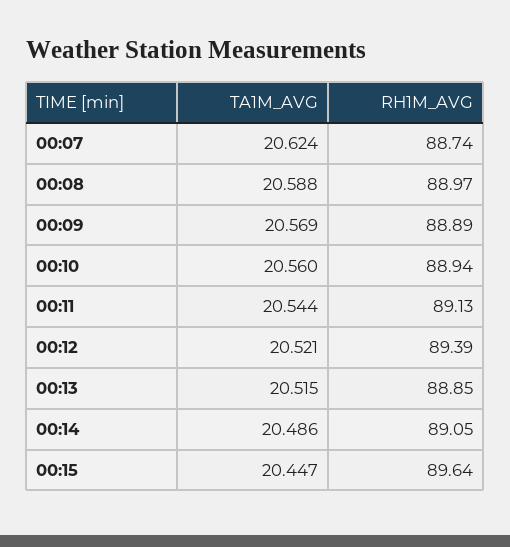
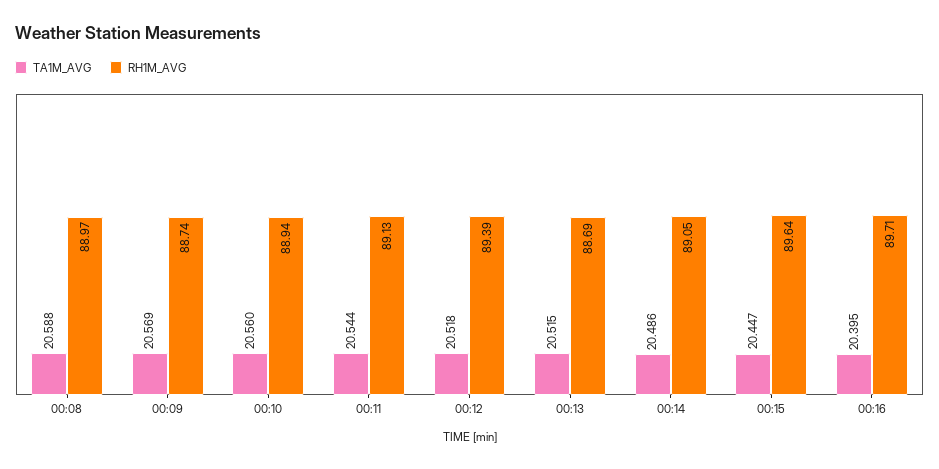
TA1M_AVG, 00:07: 20.624 -> none
RH1M_AVG, 00:07: 88.74 -> none
RH1M_AVG, 00:09: 88.89 -> 88.74
TA1M_AVG, 00:12: 20.521 -> 20.518
RH1M_AVG, 00:13: 88.85 -> 88.69
TA1M_AVG, 00:16: none -> 20.395
RH1M_AVG, 00:16: none -> 89.71

